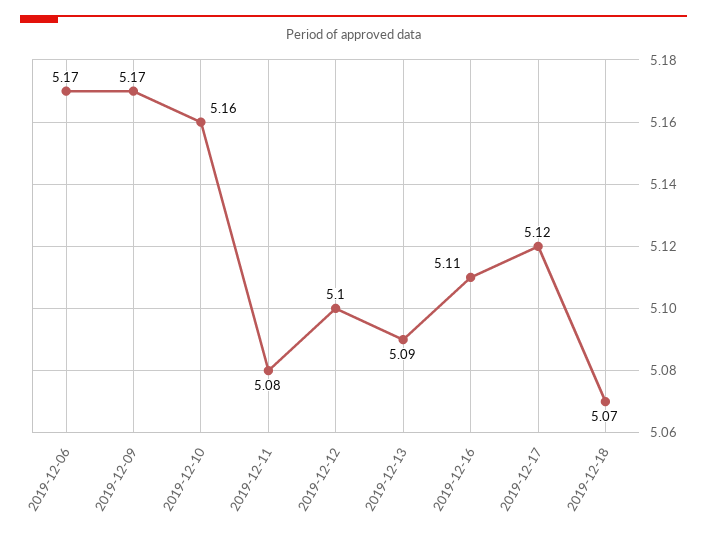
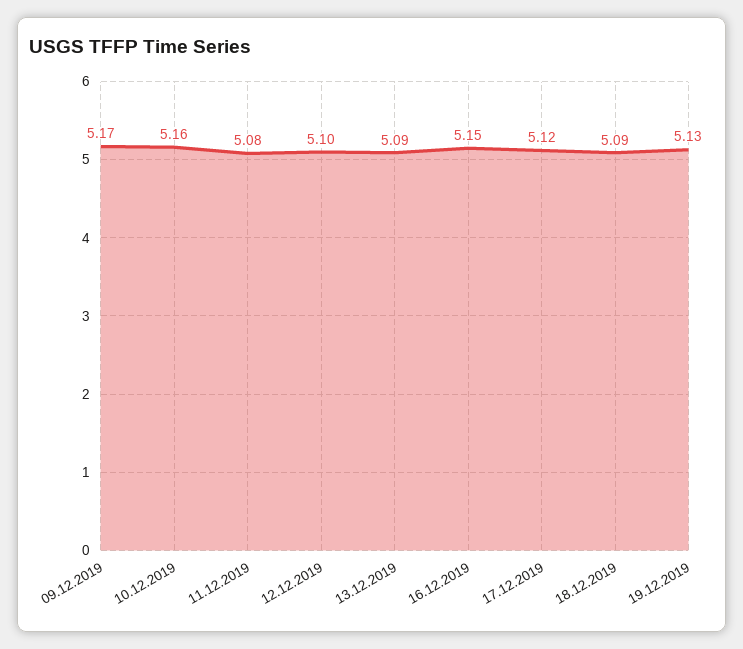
2019-12-06: 5.17 -> none
2019-12-16: 5.11 -> 5.15
2019-12-18: 5.07 -> 5.09
19.12.2019: none -> 5.13

